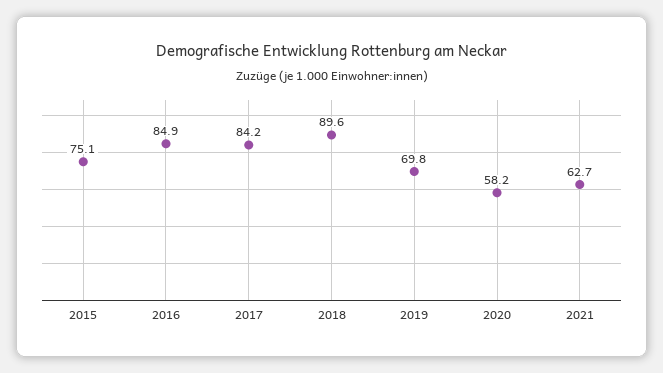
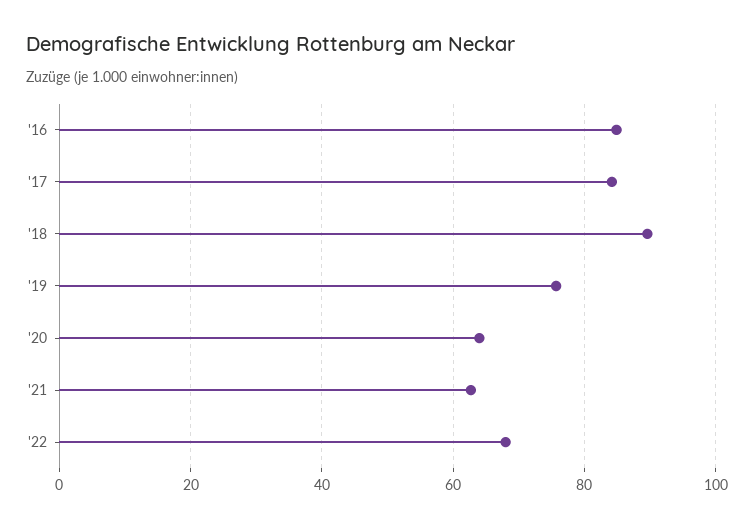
2015: 75.1 -> none
2019: 69.8 -> 76
2020: 58.2 -> 64
'22: none -> 68

